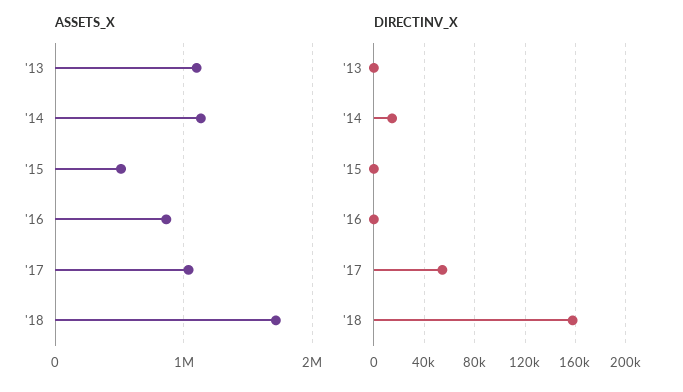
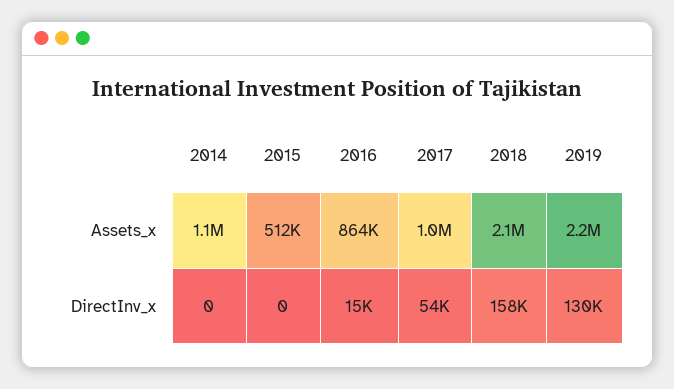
ASSETS_X, '13: 1100000 -> none
ASSETS_X, '18: 1700000 -> 2100000
DIRECTINV_X, '13: 0 -> none
DIRECTINV_X, '14: 15000 -> 0
DIRECTINV_X, '16: 0 -> 15000
ASSETS_X, 2019: none -> 2200000
DIRECTINV_X, 2019: none -> 130000

